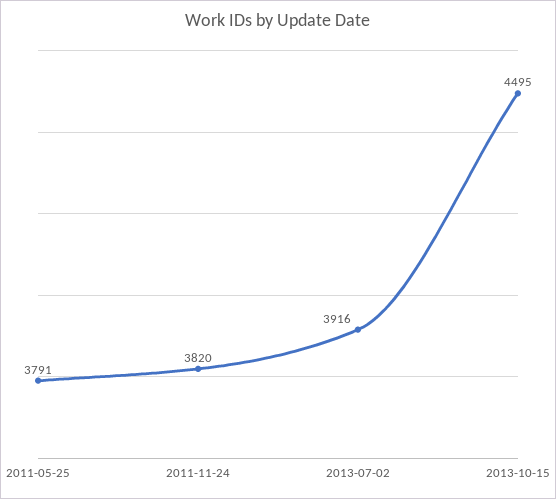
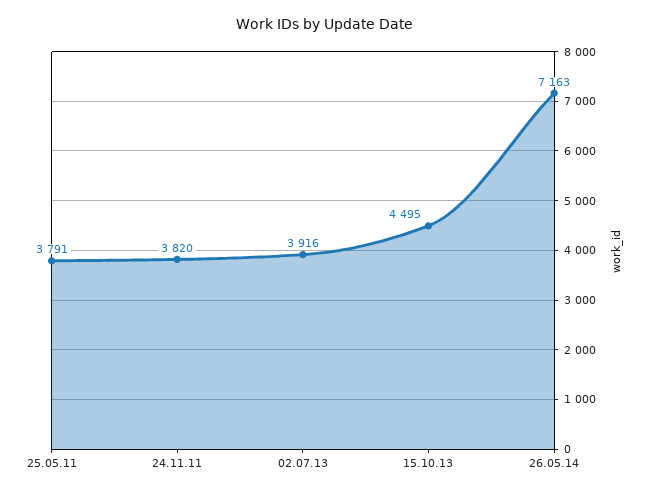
26.05.14: none -> 7163

